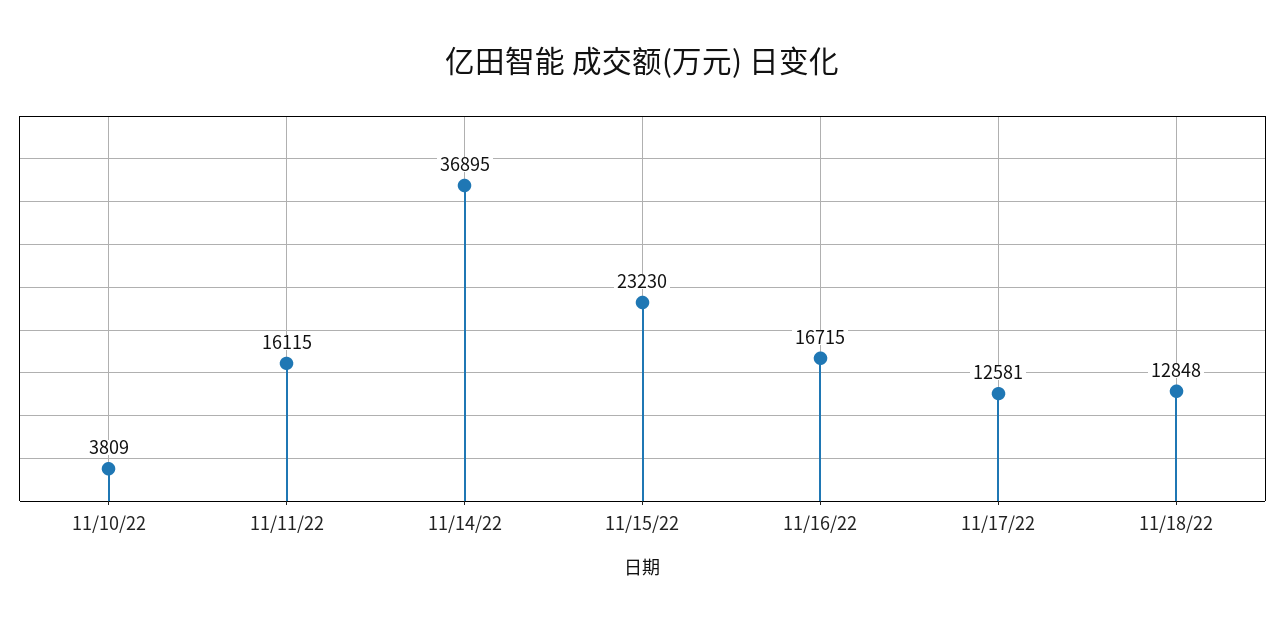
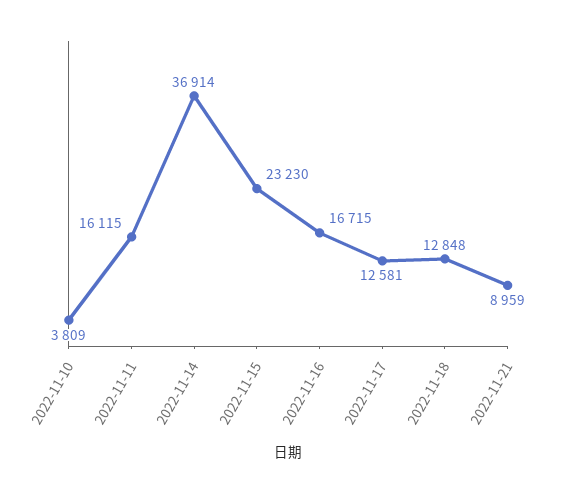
11/14/22: 36895 -> 36914
2022-11-21: none -> 8959

